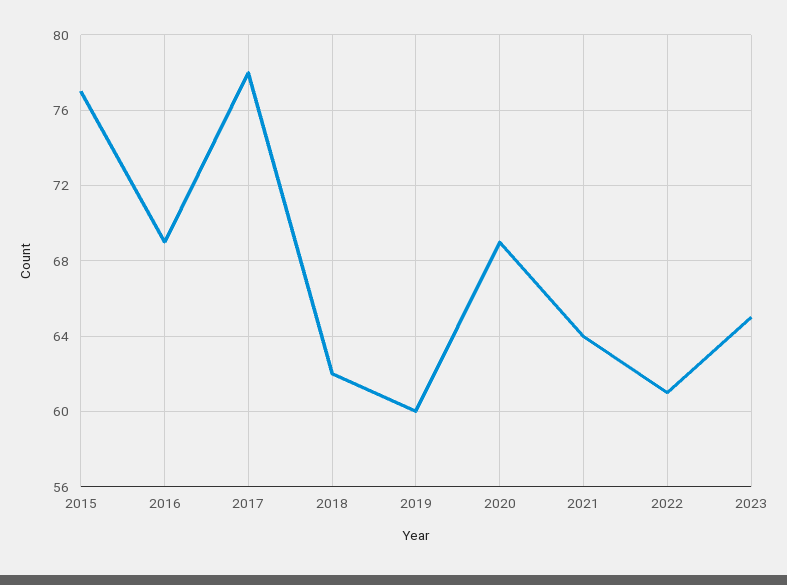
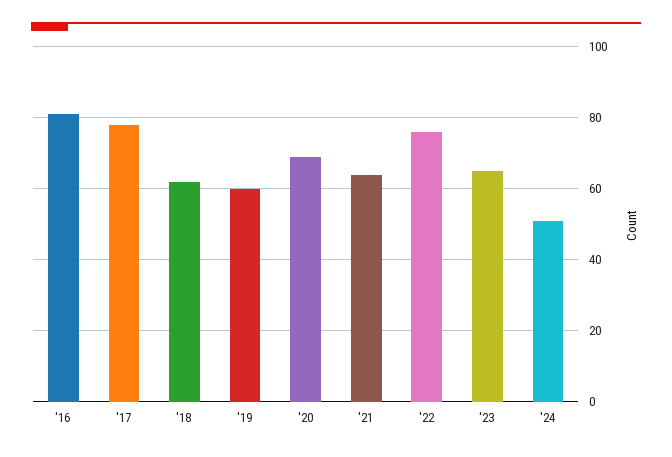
2015: 77 -> none
2016: 69 -> 80
2022: 61 -> 75
'24: none -> 50

